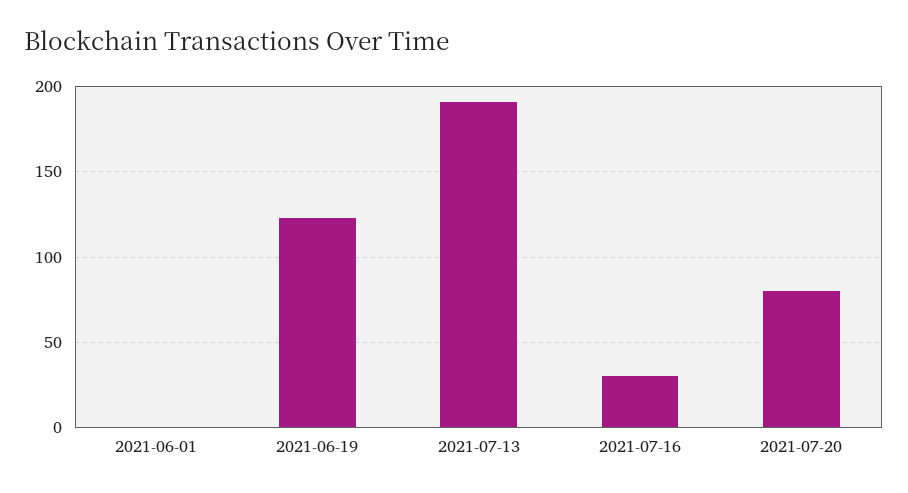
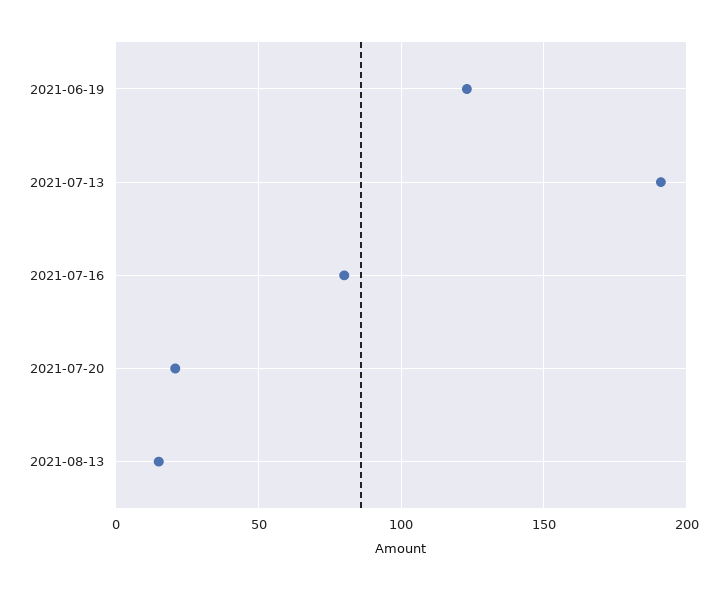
2021-06-01: 0 -> none
2021-07-16: 30 -> 80
2021-07-20: 80 -> 20
2021-08-13: none -> 15

